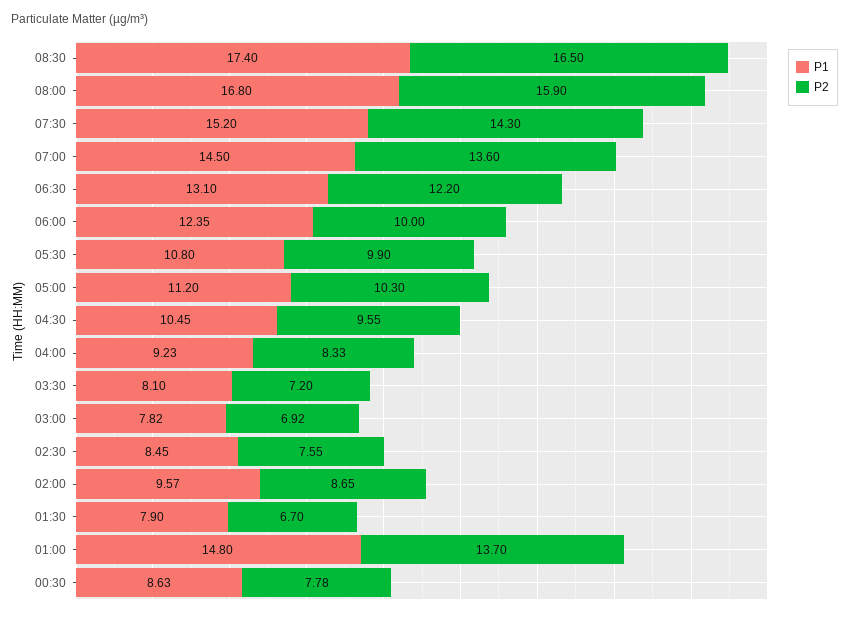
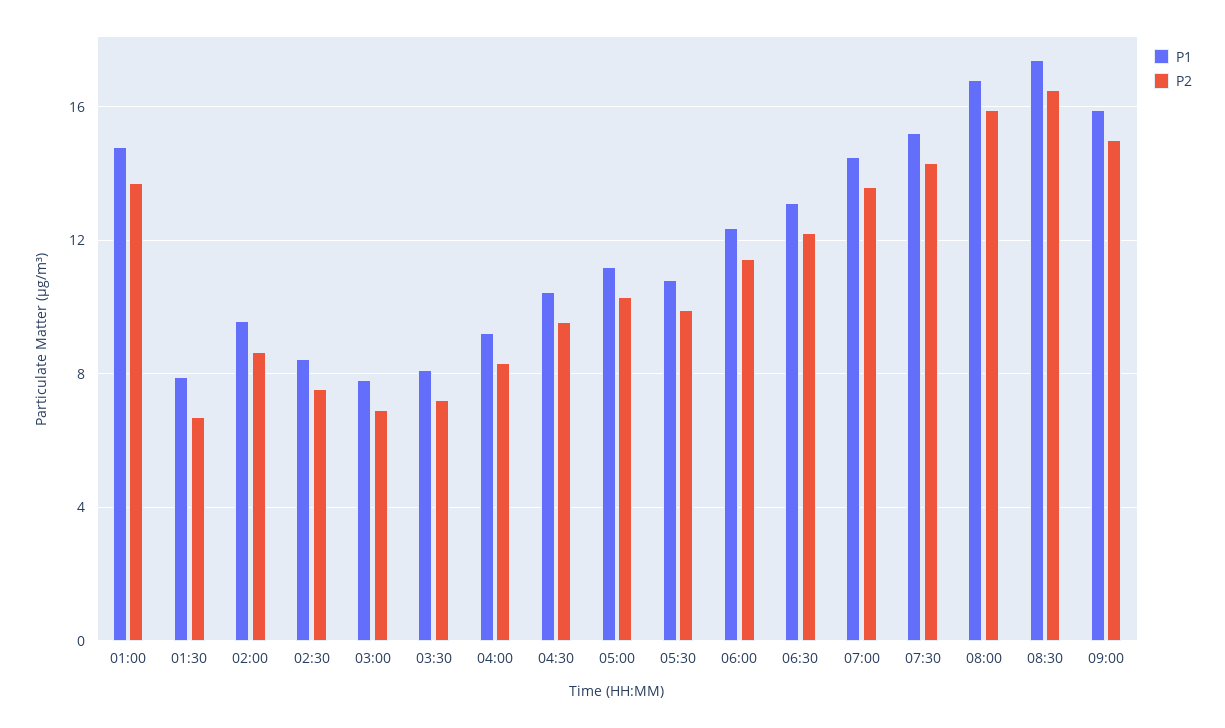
P2, 06:00: 10 -> 11.5
P1, 00:30: 8.63 -> none
P2, 00:30: 7.78 -> none
P1, 09:00: none -> 16
P2, 09:00: none -> 15

